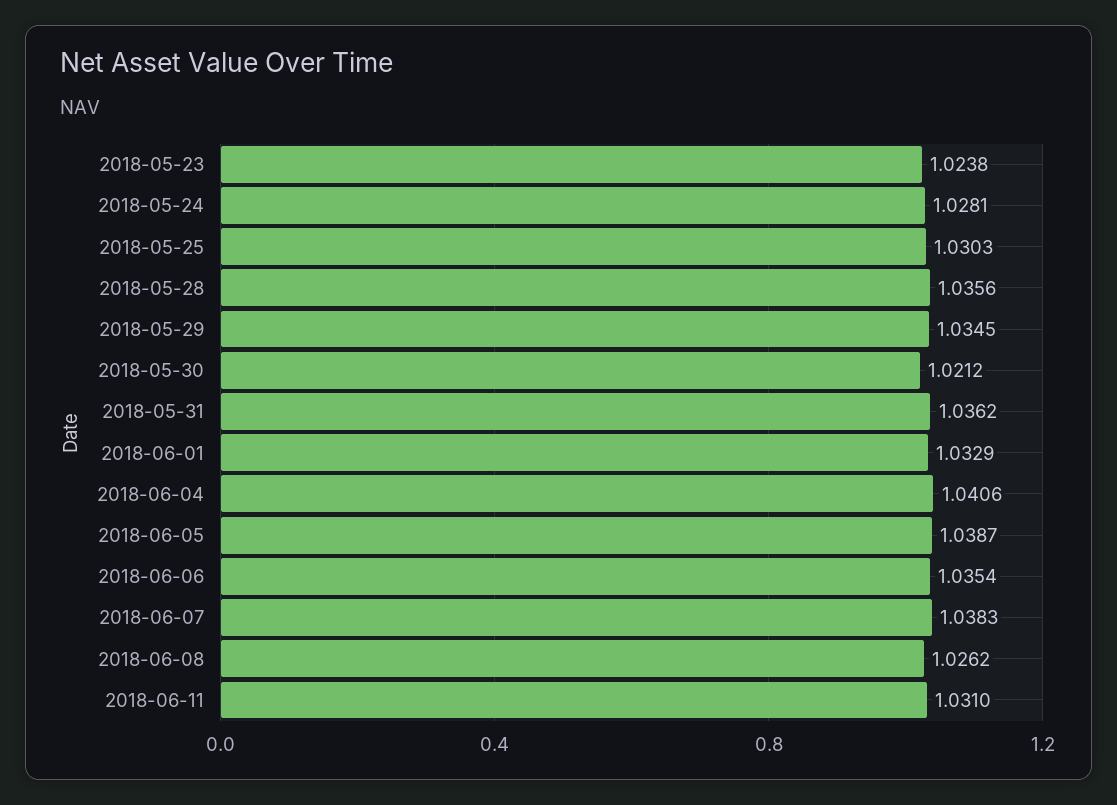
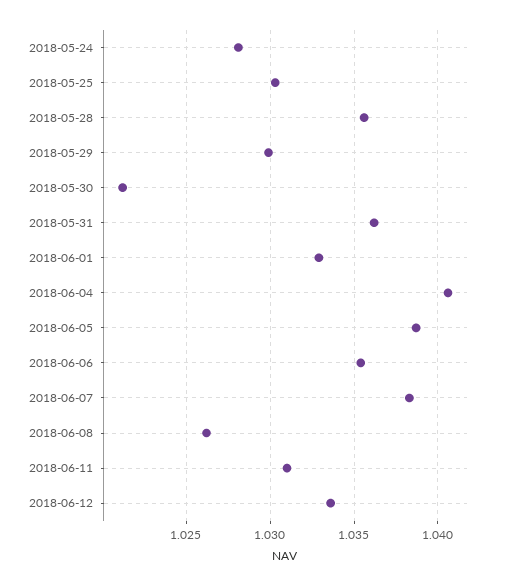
2018-05-23: 1.0238 -> none
2018-05-29: 1.0345 -> 1.03
2018-06-12: none -> 1.0335

